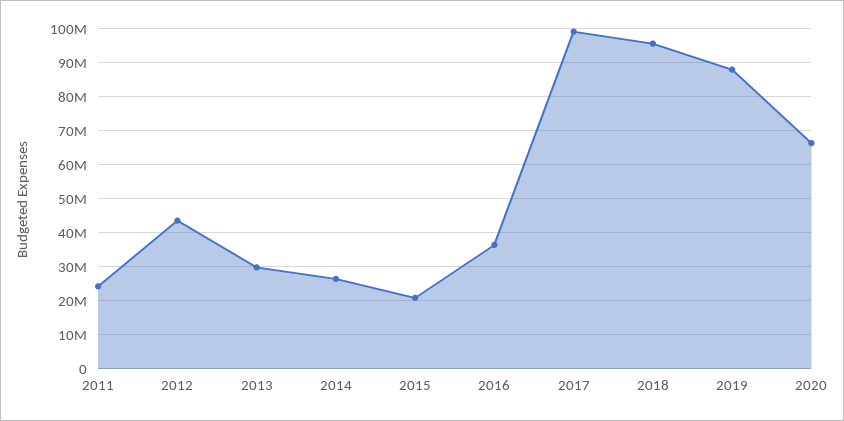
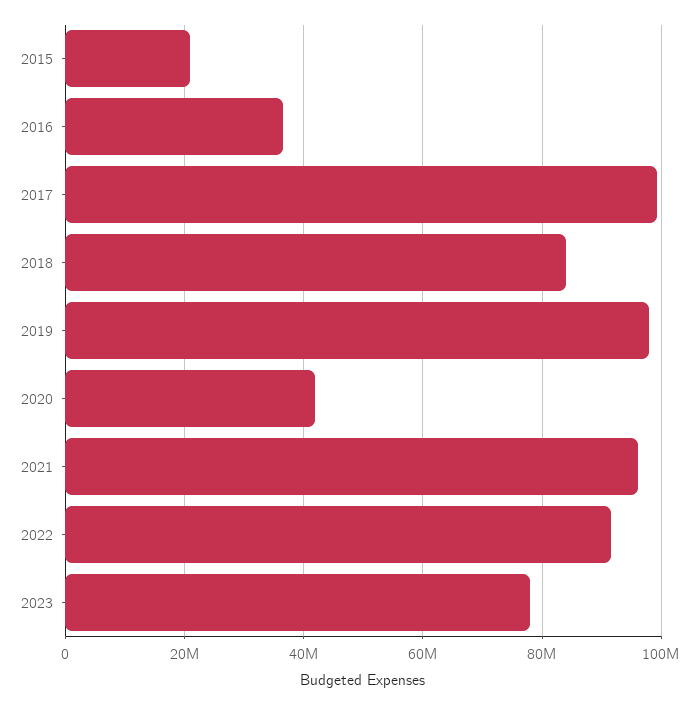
2011: 24000000 -> none
2012: 44000000 -> none
2013: 30000000 -> none
2014: 26000000 -> none
2018: 96000000 -> 84000000
2019: 88000000 -> 98000000
2020: 66000000 -> 42000000
2021: none -> 96000000
2022: none -> 92000000
2023: none -> 78000000

